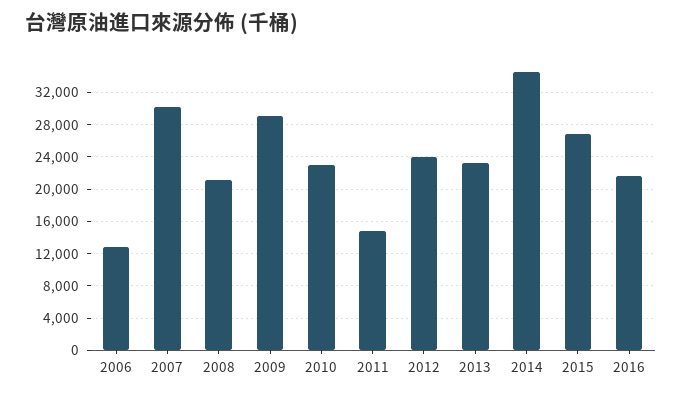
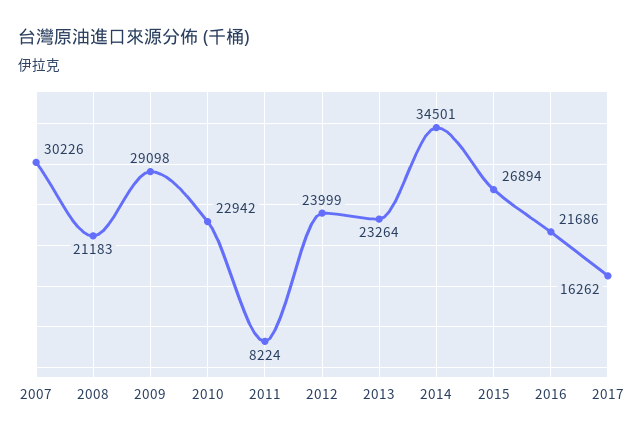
2006: 13000 -> none
2011: 15000 -> 8224
2017: none -> 16262

